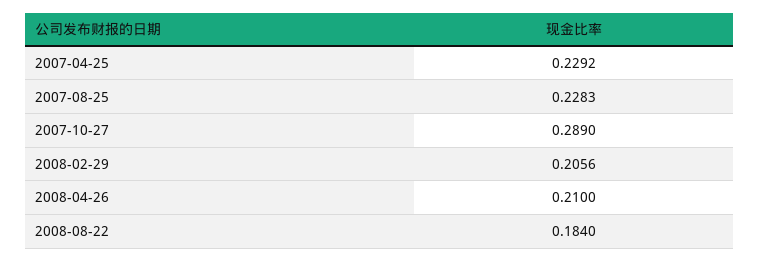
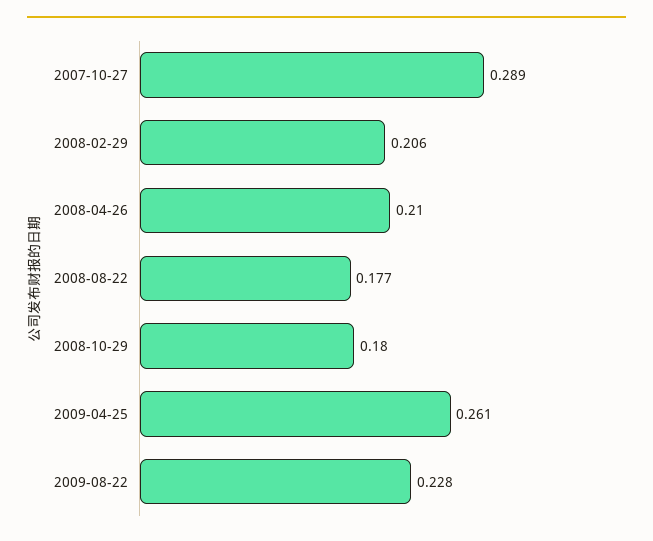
2007-04-25: 0.2292 -> none
2007-08-25: 0.2283 -> none
2008-08-22: 0.184 -> 0.177
2008-10-29: none -> 0.18
2009-04-25: none -> 0.261
2009-08-22: none -> 0.228

